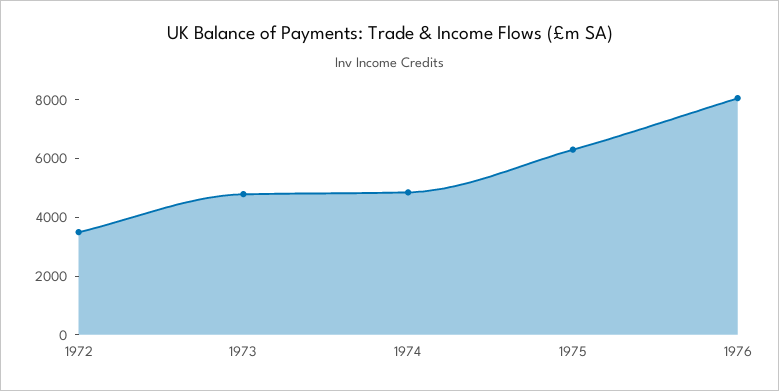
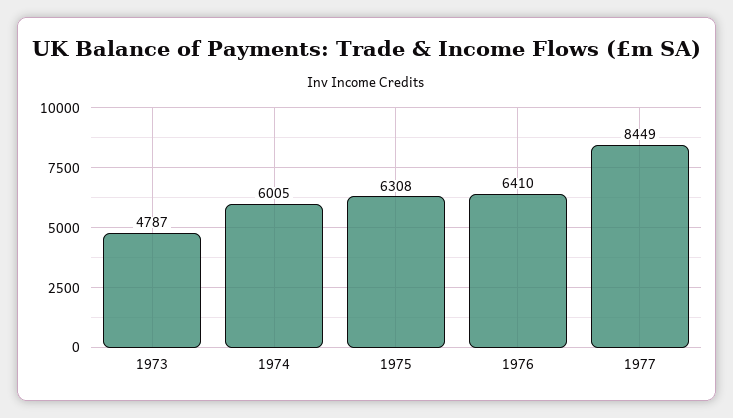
1972: 3500 -> none
1974: 5000 -> 6005
1976: 8000 -> 6410
1977: none -> 8449

